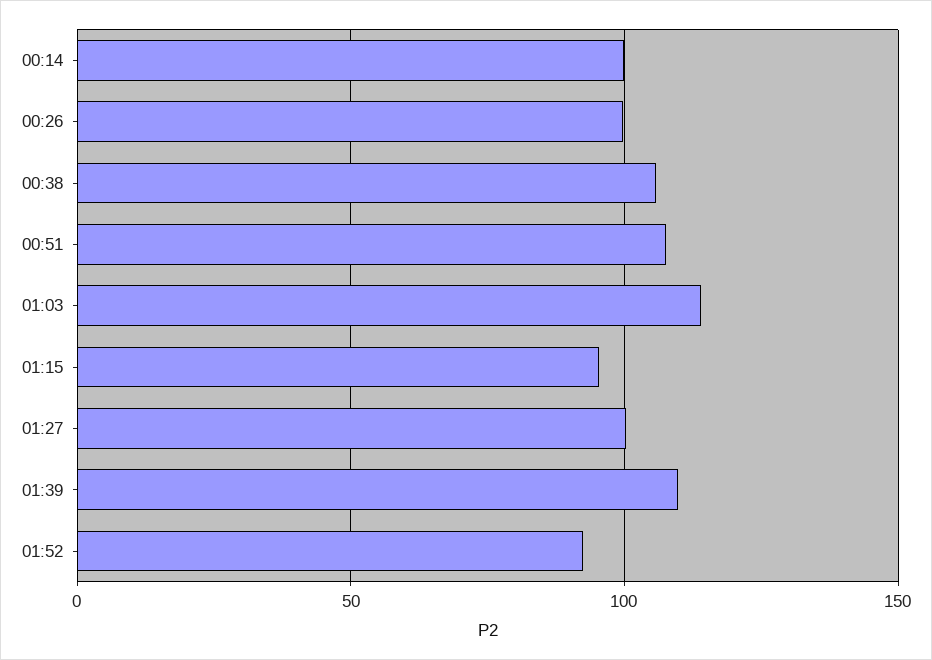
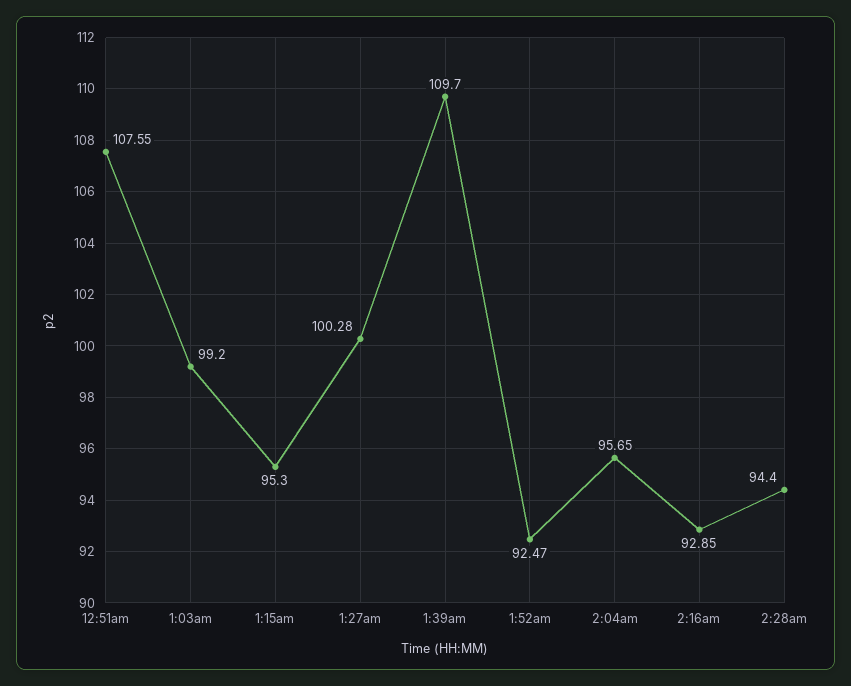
00:14: 100 -> none
00:26: 100 -> none
00:38: 105 -> none
01:03: 115 -> 99.2
2:04am: none -> 95.65
2:16am: none -> 92.85
2:28am: none -> 94.4

